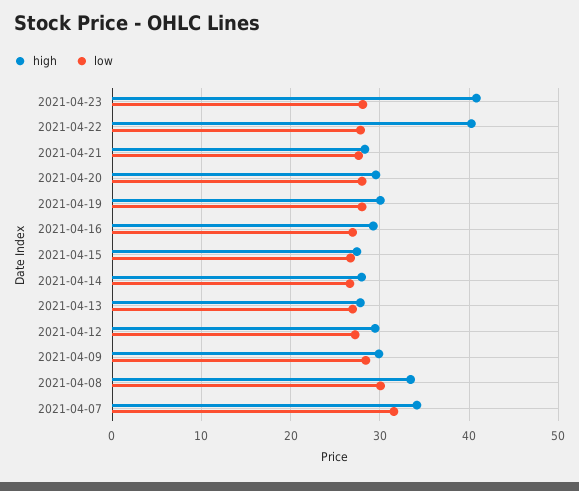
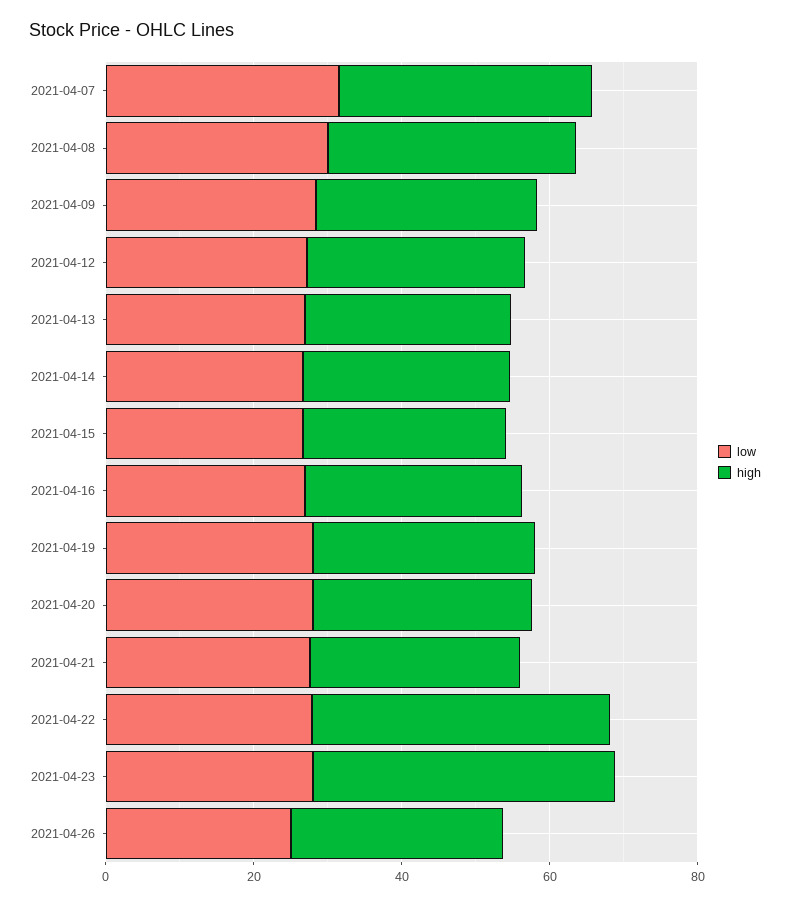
low, 2021-04-26: none -> 25
high, 2021-04-26: none -> 30

